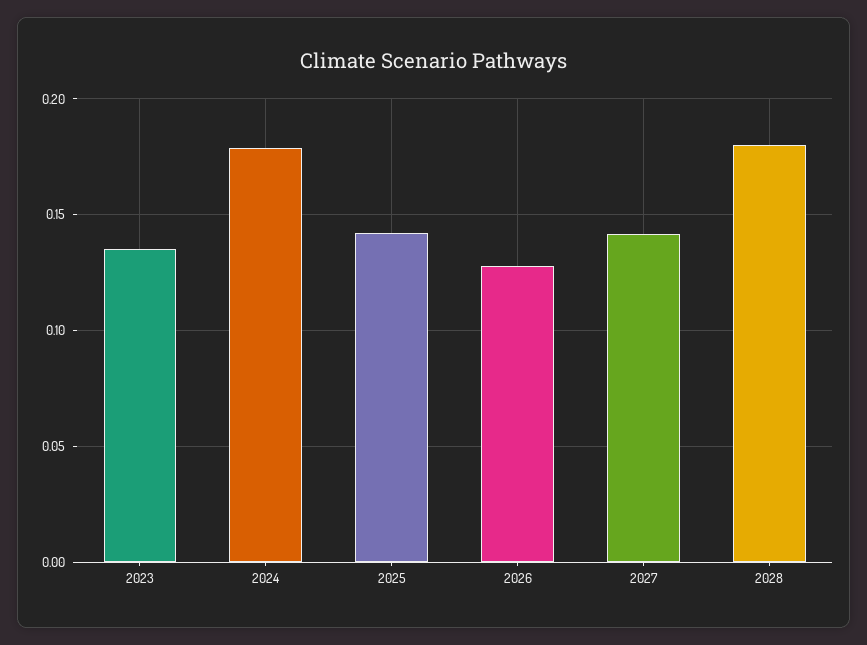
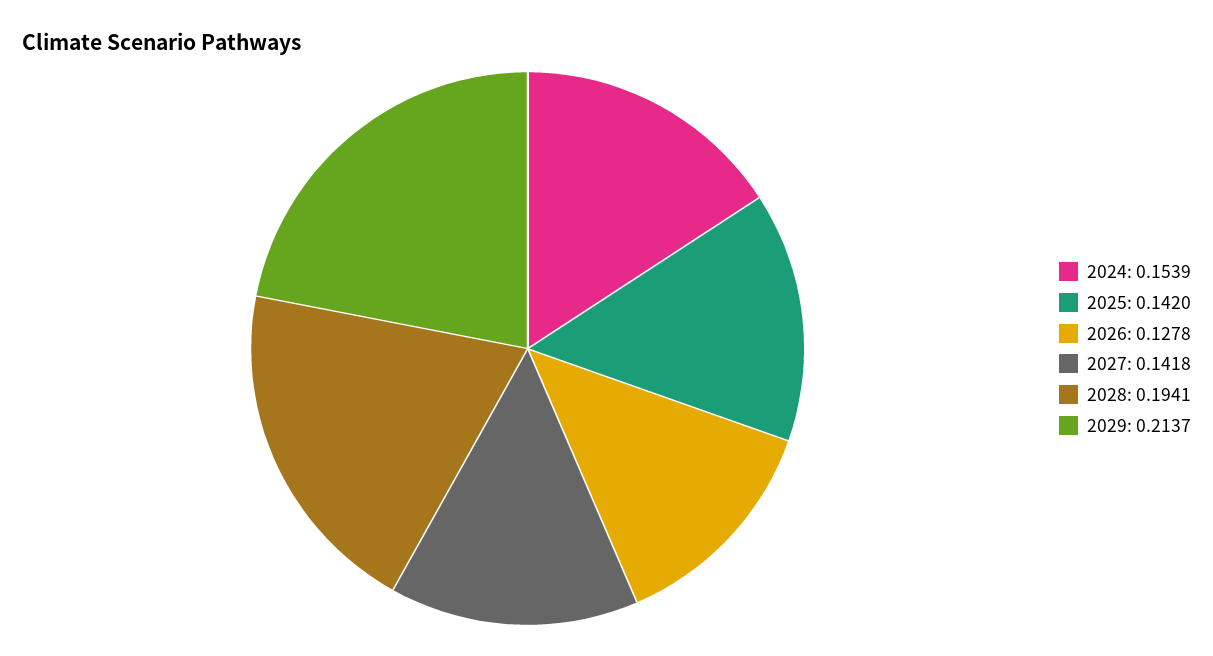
2023: 0.135 -> none
2024: 0.18 -> 0.1539
2028: 0.18 -> 0.1941
2029: none -> 0.2137

